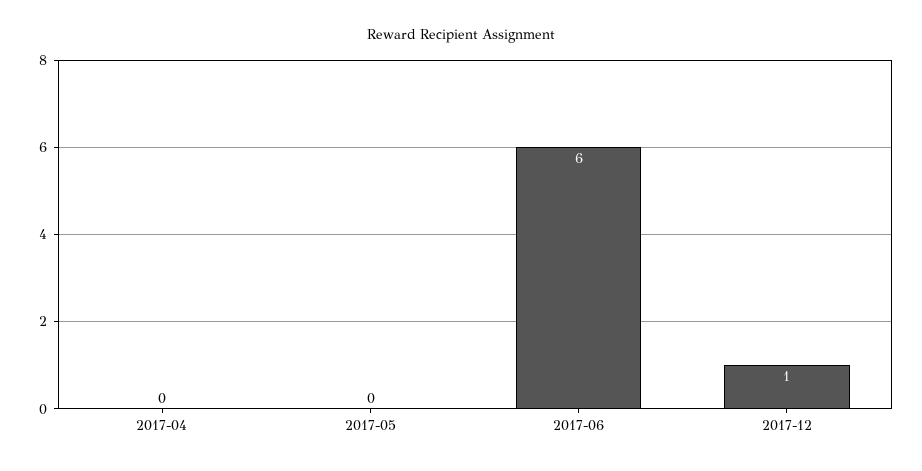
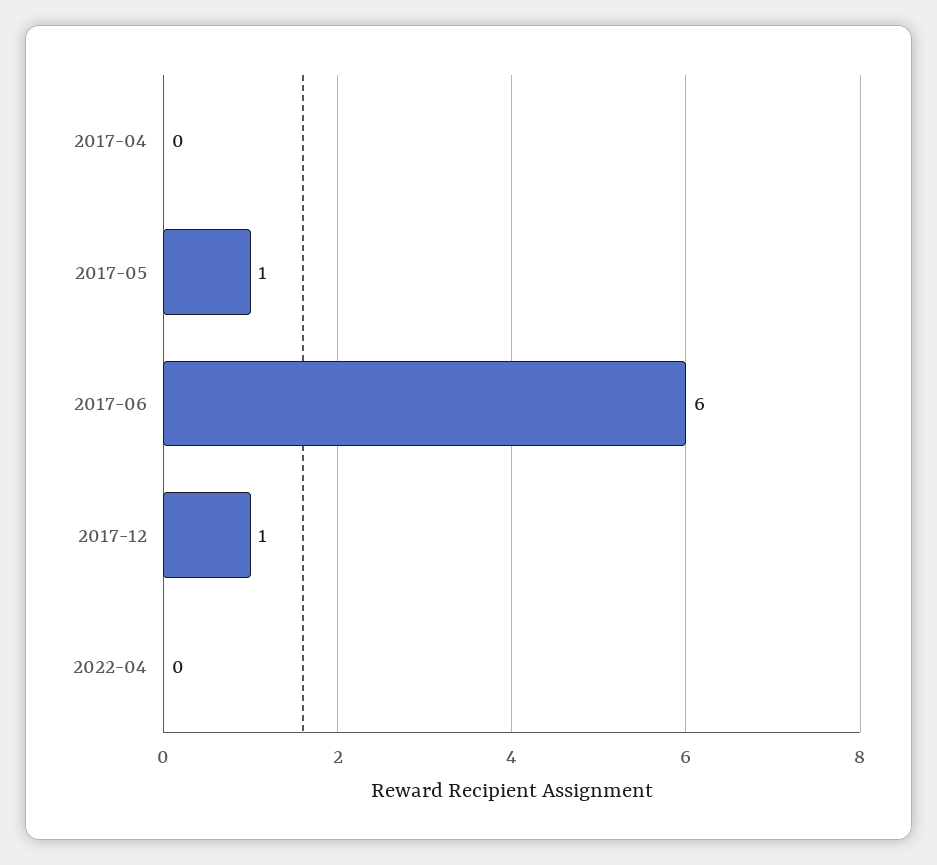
2017-05: 0 -> 1
2022-04: none -> 0

